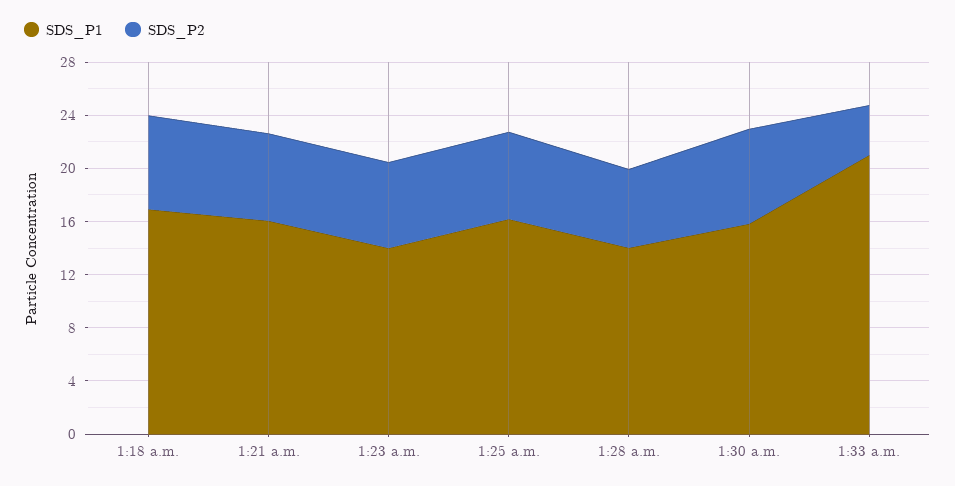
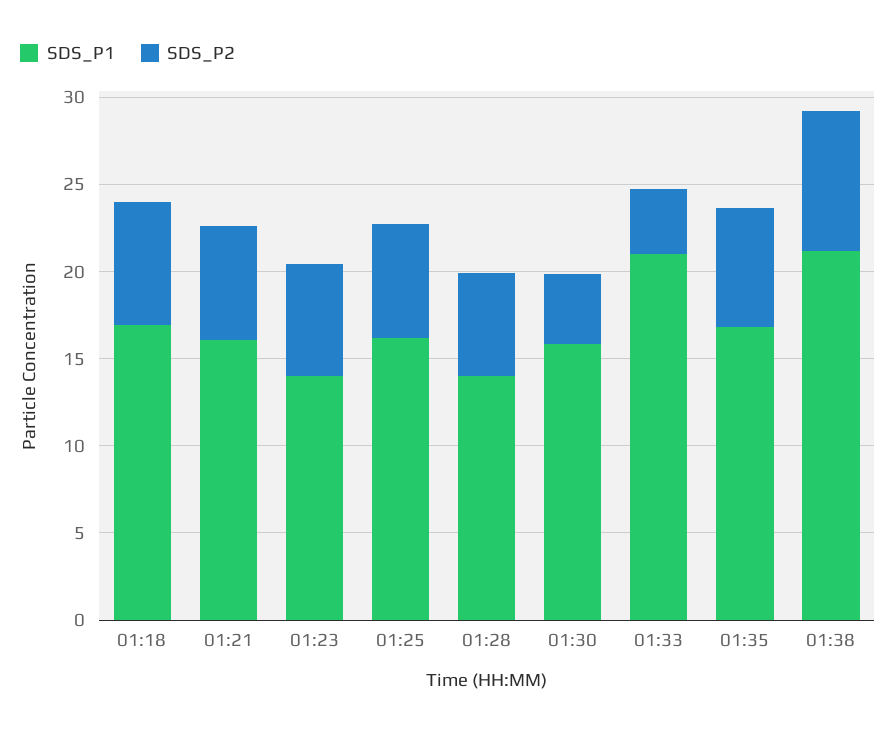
SDS_P2, 1:30 a.m.: 7 -> 4
SDS_P1, 01:35: none -> 17
SDS_P2, 01:35: none -> 7
SDS_P1, 01:38: none -> 21
SDS_P2, 01:38: none -> 8

